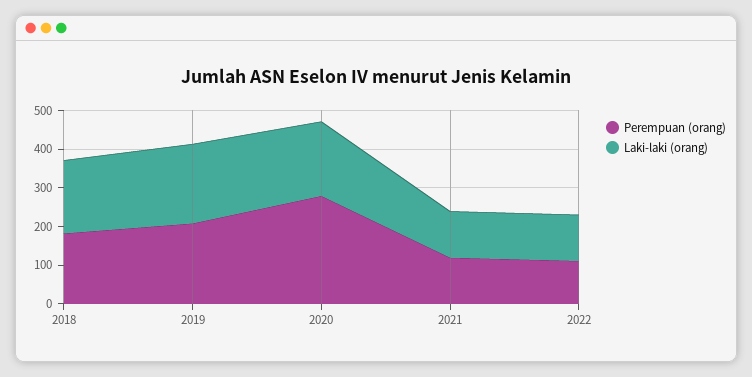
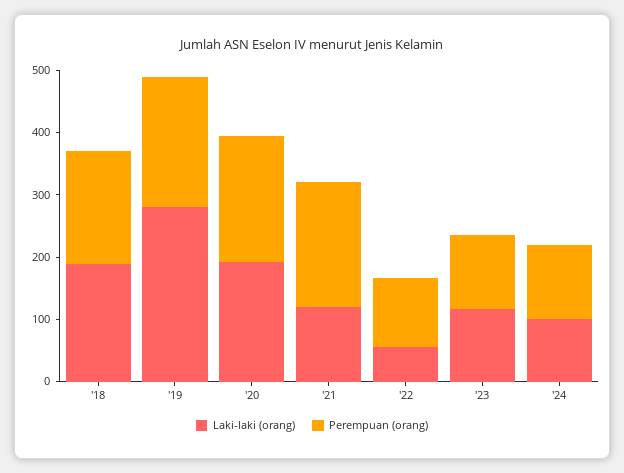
Laki-laki (orang), 2019: 200 -> 280
Perempuan (orang), 2020: 275 -> 200
Perempuan (orang), 2021: 125 -> 200
Laki-laki (orang), 2022: 125 -> 60
Laki-laki (orang), '23: none -> 120
Perempuan (orang), '23: none -> 120
Laki-laki (orang), '24: none -> 100
Perempuan (orang), '24: none -> 120

